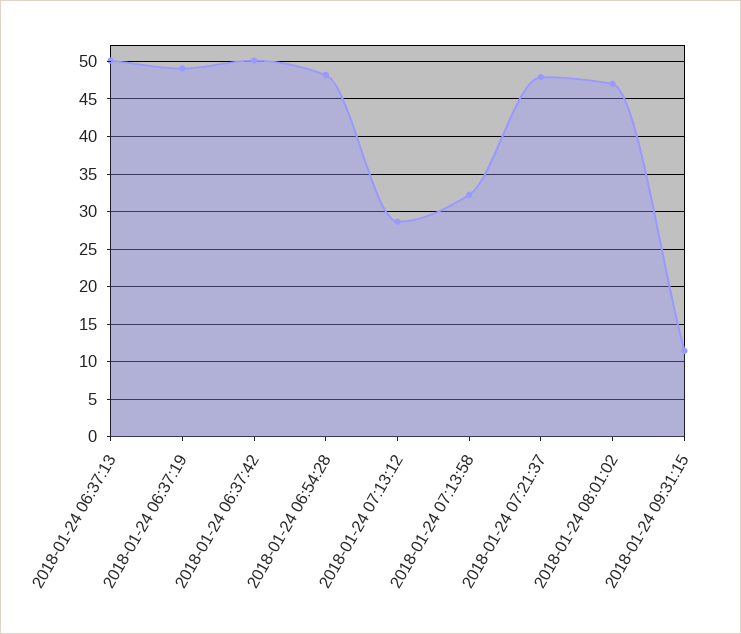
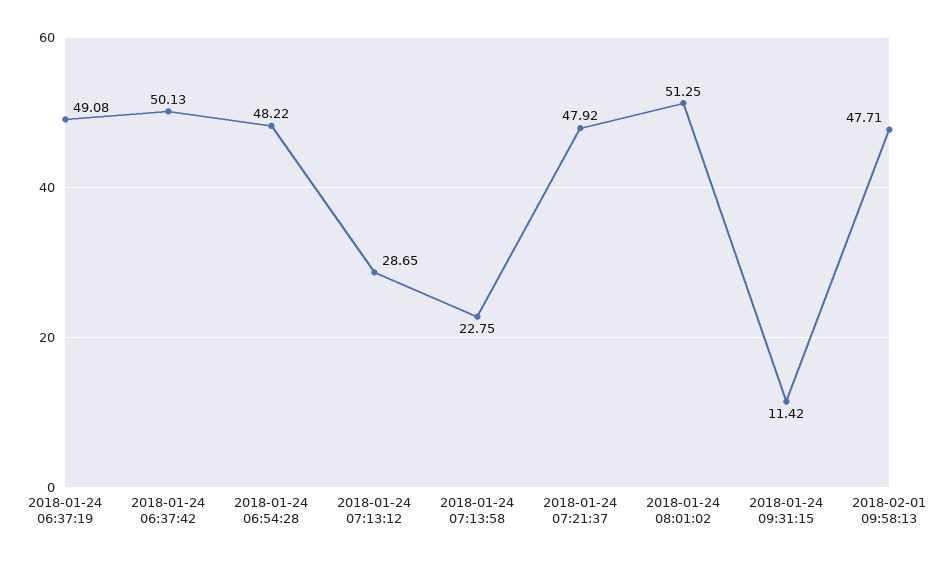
2018-01-24 06:37:13: 50 -> none
2018-01-24 07:13:58: 32 -> 22.75
2018-01-24 08:01:02: 47 -> 51.25
2018-02-01 09:58:13: none -> 47.71

